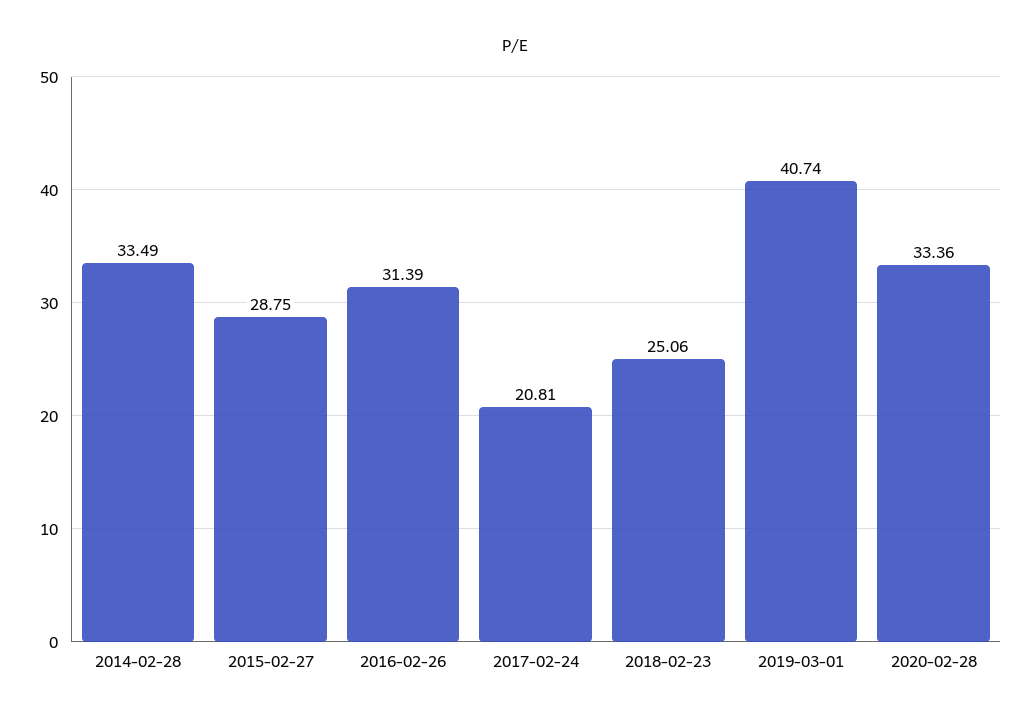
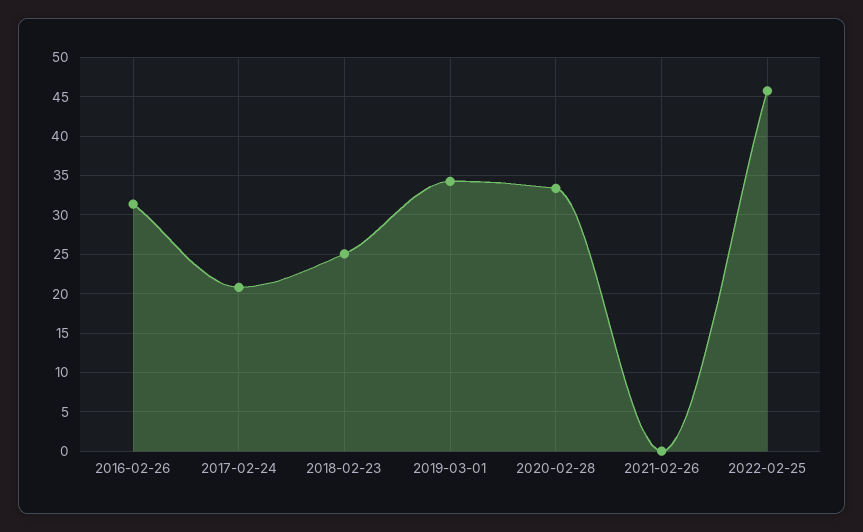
2014-02-28: 33.49 -> none
2015-02-27: 28.75 -> none
2019-03-01: 40.74 -> 34
2021-02-26: none -> 0
2022-02-25: none -> 46

